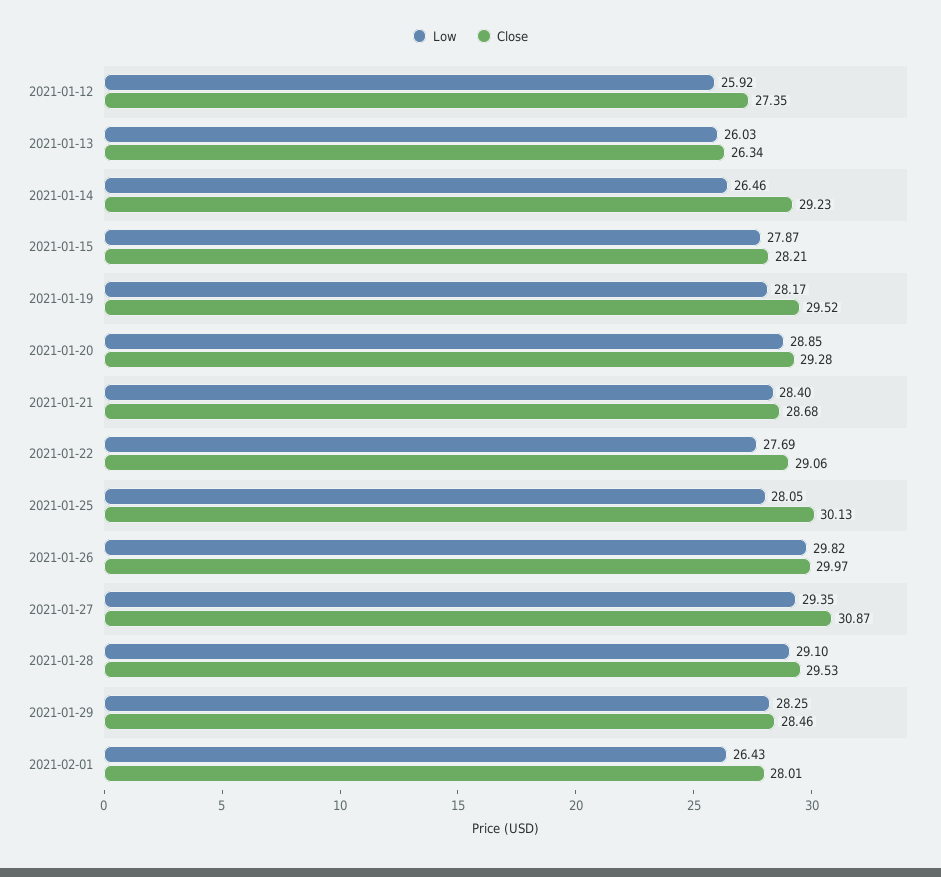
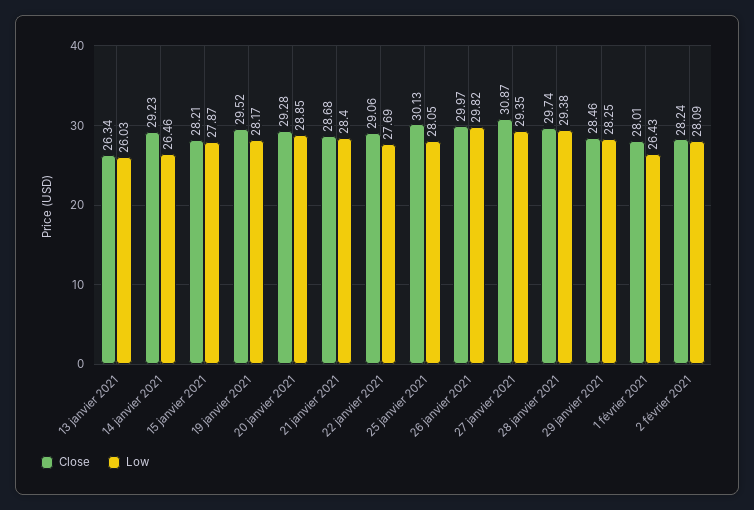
Low, 2021-01-12: 25.92 -> none
Close, 2021-01-12: 27.35 -> none
Low, 2021-01-28: 29.1 -> 29.38
Close, 2021-01-28: 29.53 -> 29.74
Close, 2 février 2021: none -> 28.24
Low, 2 février 2021: none -> 28.09

